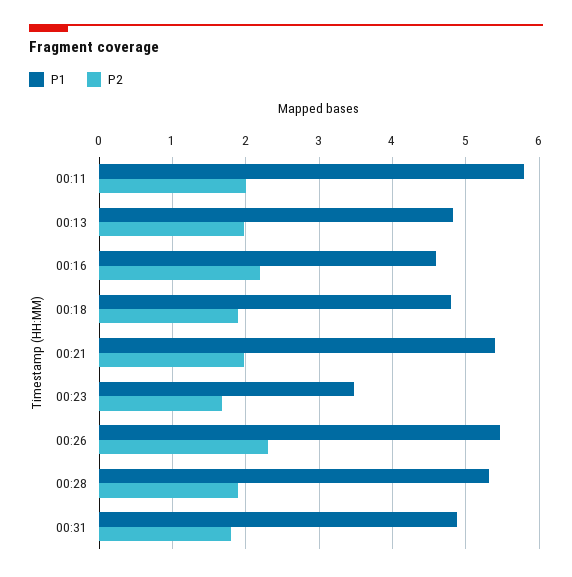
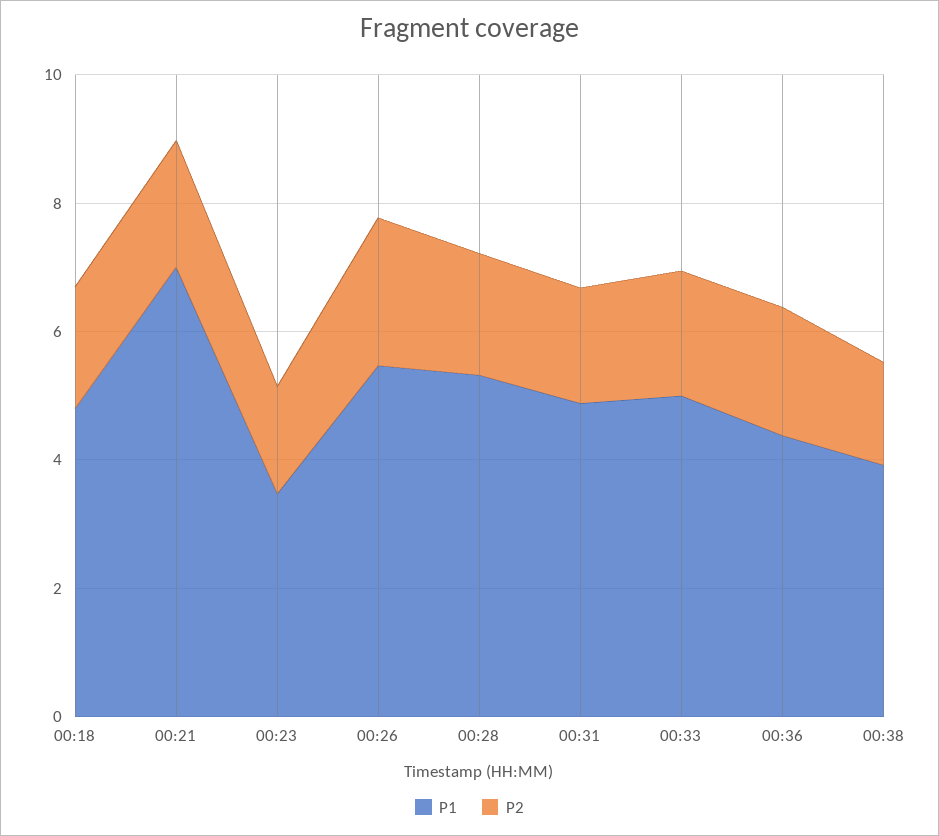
P1, 00:11: 5.8 -> none
P2, 00:11: 2 -> none
P1, 00:13: 4.8 -> none
P2, 00:13: 2 -> none
P1, 00:16: 4.6 -> none
P2, 00:16: 2.2 -> none
P1, 00:21: 5.4 -> 7
P1, 00:33: none -> 5
P2, 00:33: none -> 2
P1, 00:36: none -> 4.5
P2, 00:36: none -> 2
P1, 00:38: none -> 4
P2, 00:38: none -> 1.5

